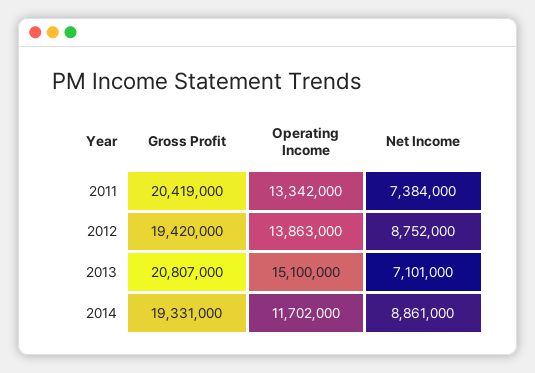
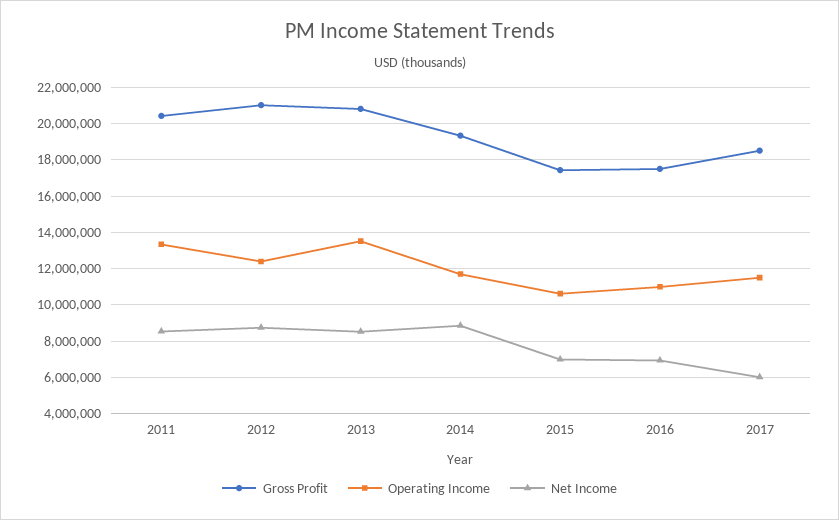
Net Income, 2011: 7384000 -> 8500000
Gross Profit, 2012: 19420000 -> 21000000
Operating Income, 2012: 13863000 -> 12500000
Operating Income, 2013: 15100000 -> 13500000
Net Income, 2013: 7101000 -> 8500000
Gross Profit, 2015: none -> 17500000
Operating Income, 2015: none -> 10500000
Net Income, 2015: none -> 7000000
Gross Profit, 2016: none -> 17500000
Operating Income, 2016: none -> 11000000
Net Income, 2016: none -> 7000000
Gross Profit, 2017: none -> 18500000
Operating Income, 2017: none -> 11500000
Net Income, 2017: none -> 6000000

